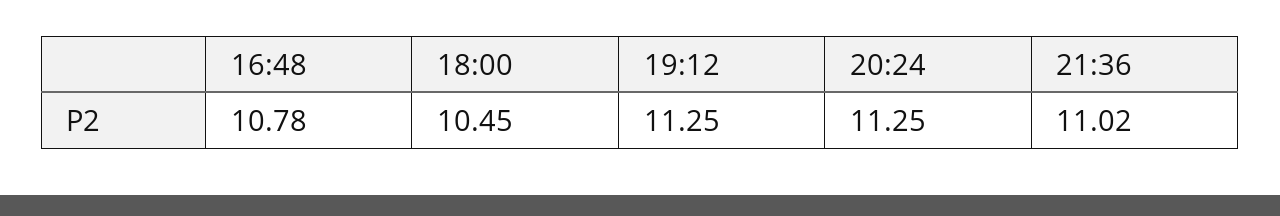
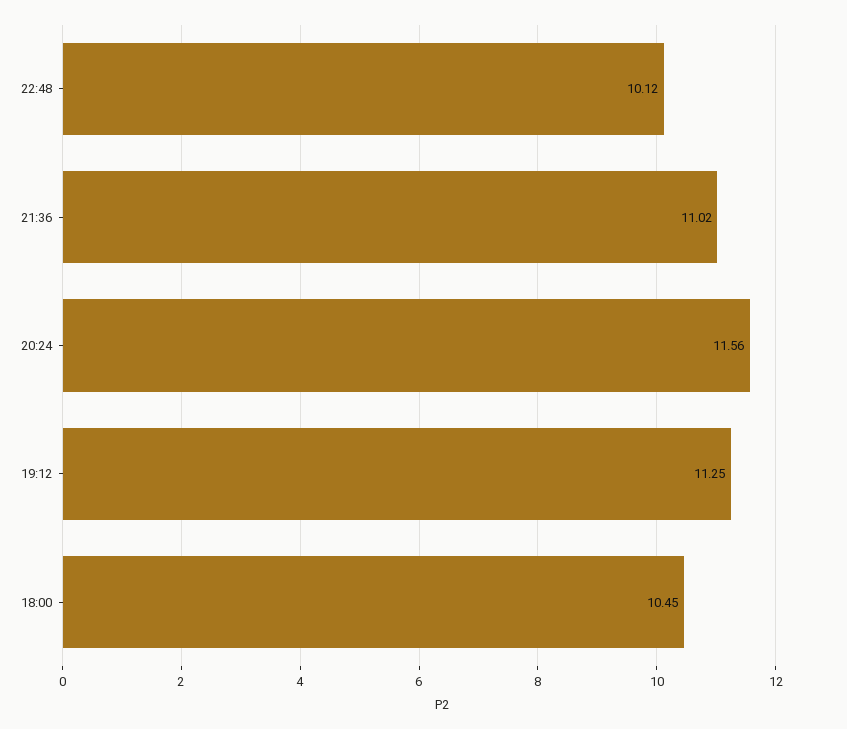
16:48: 10.78 -> none
20:24: 11.25 -> 11.56
22:48: none -> 10.12

